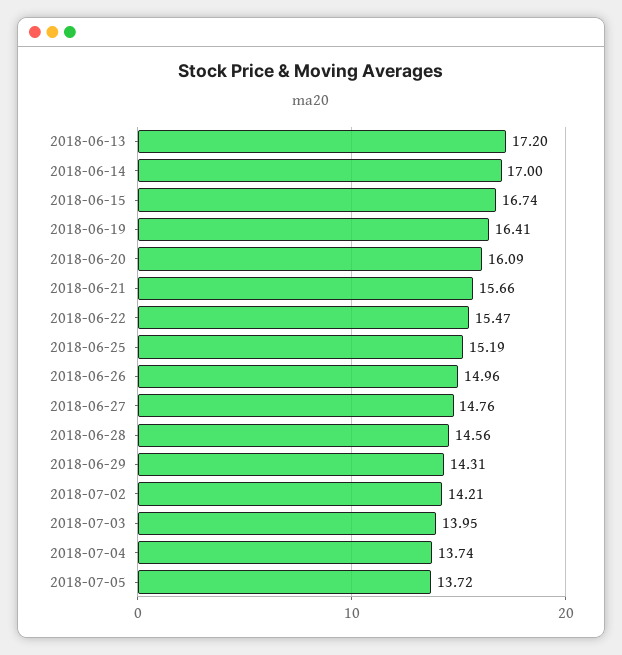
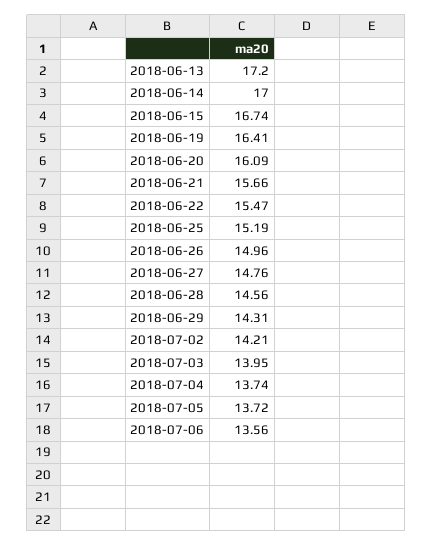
2018-07-06: none -> 13.56

